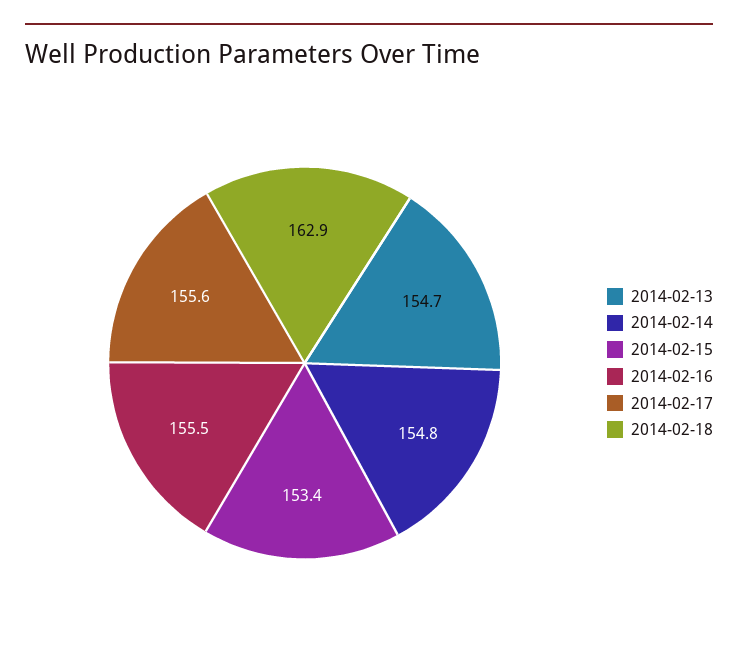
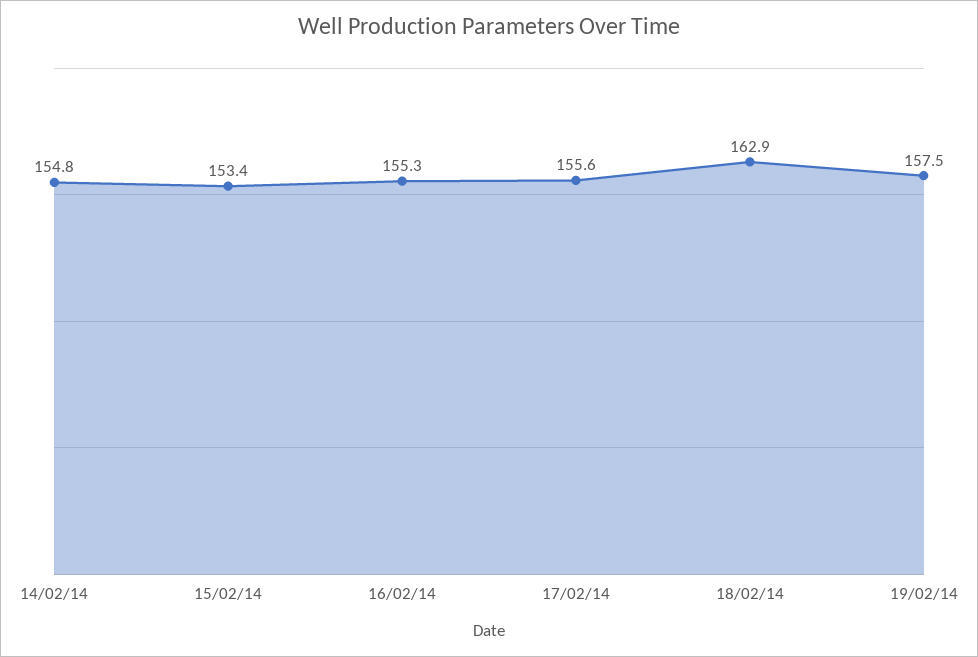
2014-02-13: 154.7 -> none
2014-02-16: 155.5 -> 155.3
19/02/14: none -> 157.5

